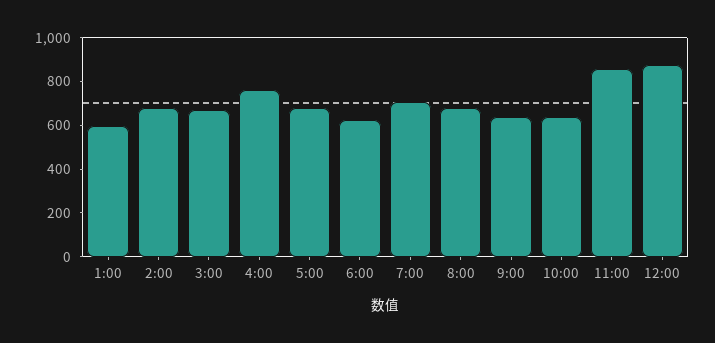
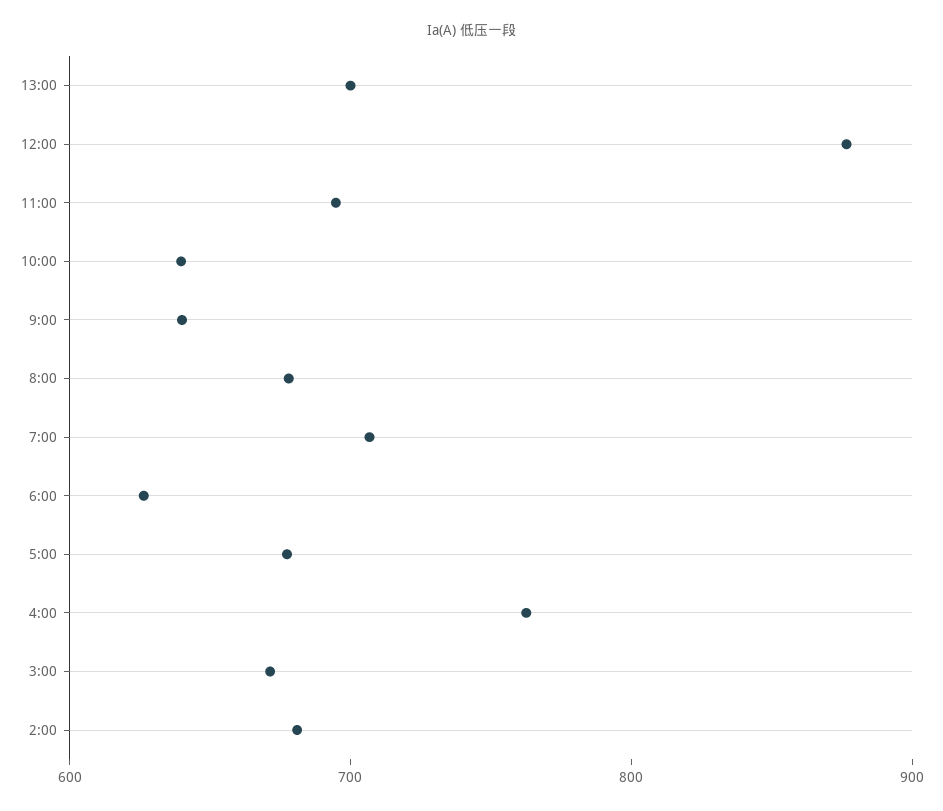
1:00: 600 -> none
11:00: 850 -> 700
13:00: none -> 700

